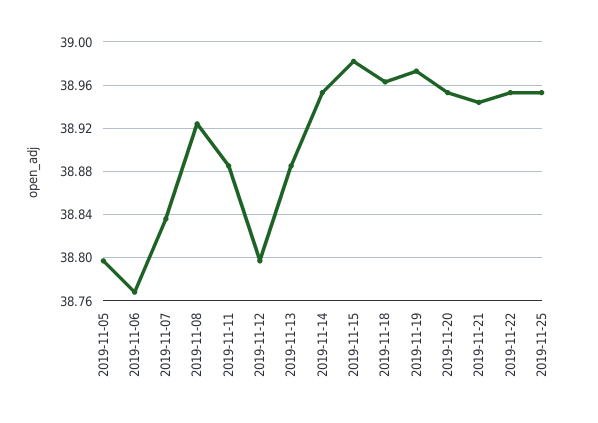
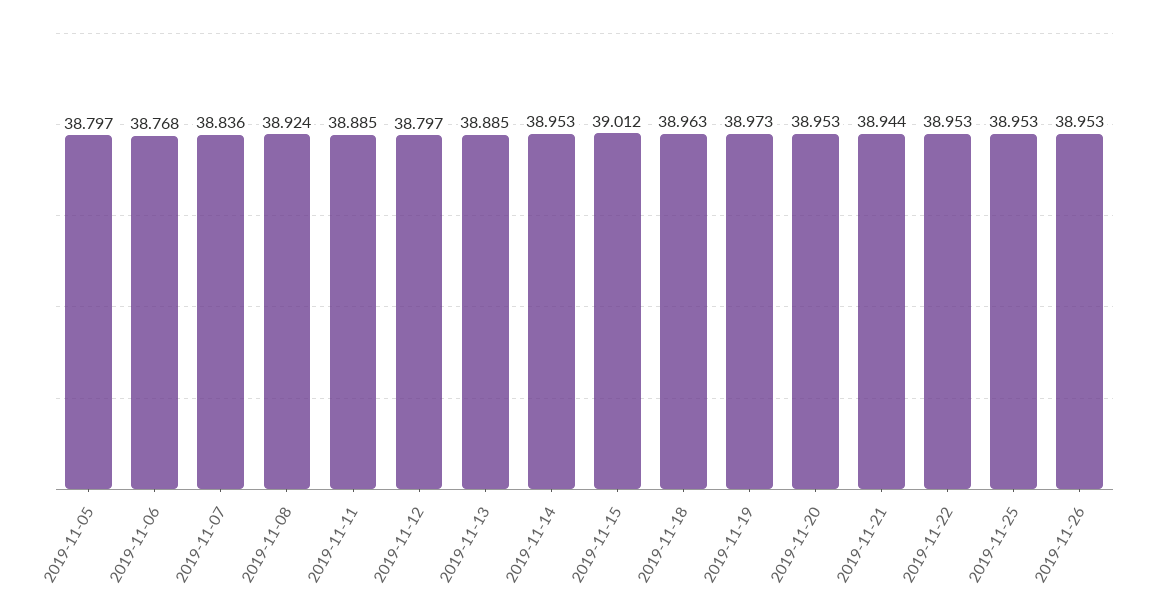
2019-11-15: 38.98 -> 39.012
2019-11-26: none -> 38.953

